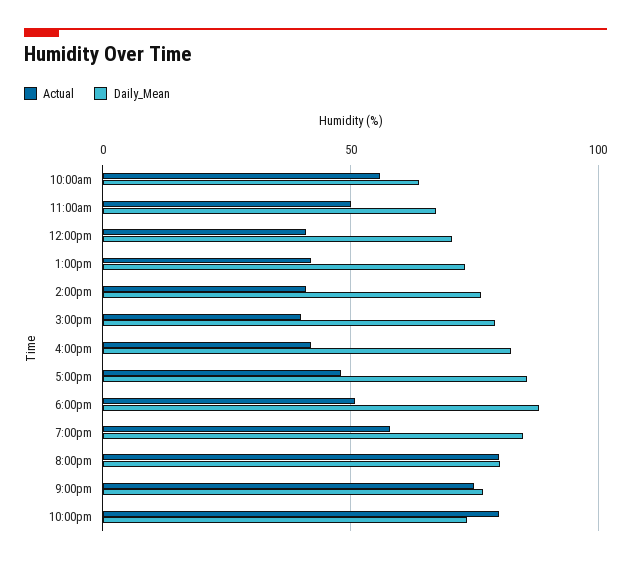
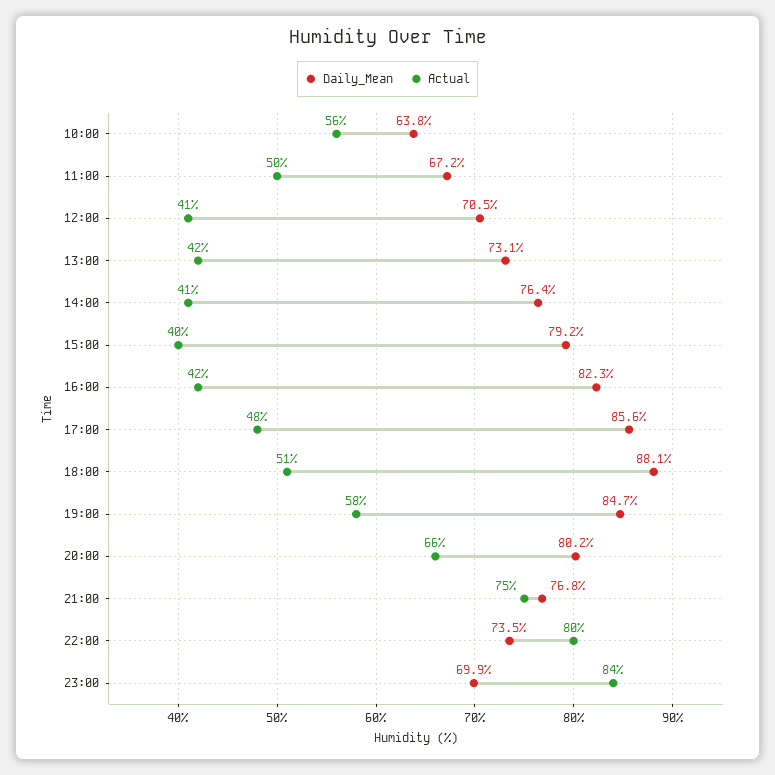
Actual, 8:00pm: 80 -> 66
Daily_Mean, 23:00: none -> 69.9
Actual, 23:00: none -> 84

